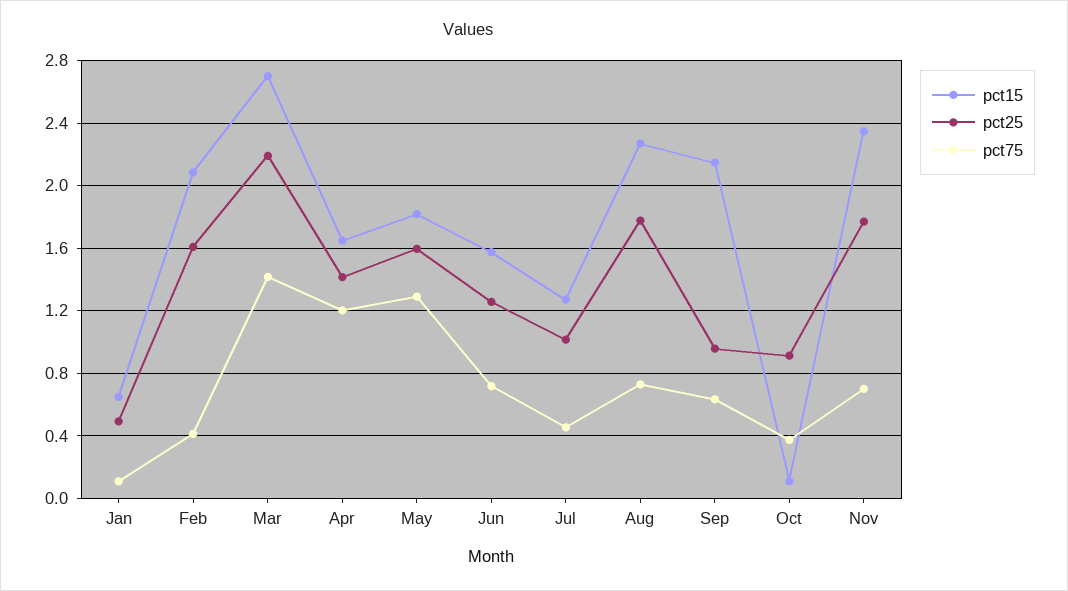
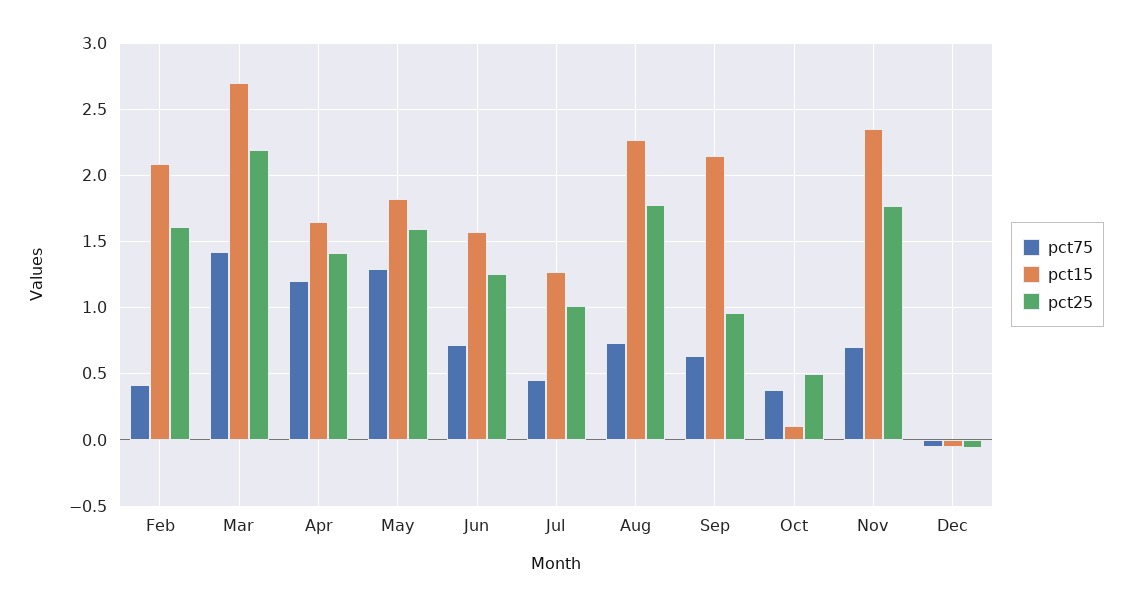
pct15, Jan: 0.65 -> none
pct25, Jan: 0.5 -> none
pct75, Jan: 0.1 -> none
pct25, Oct: 0.9 -> 0.5
pct75, Dec: none -> -0.05
pct15, Dec: none -> -0.05
pct25, Dec: none -> -0.05

